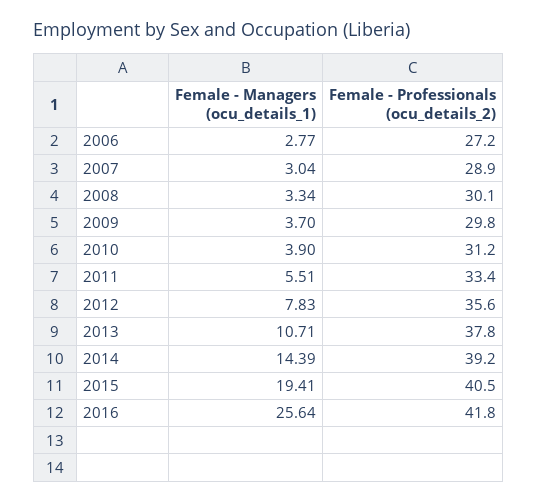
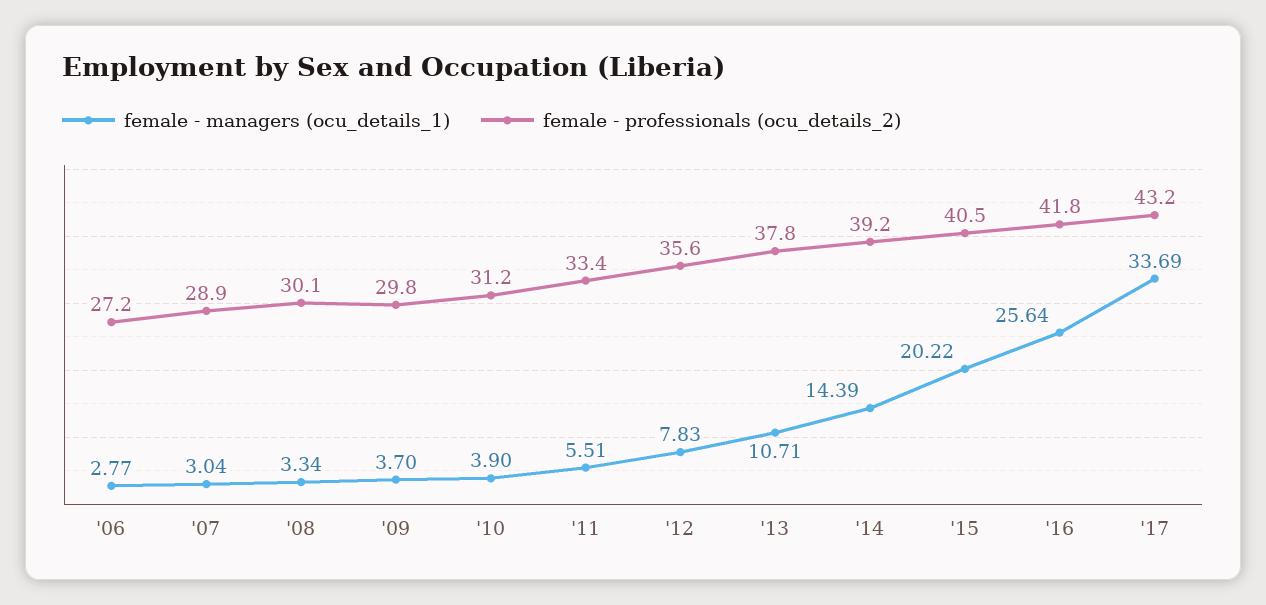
Female - Managers (ocu_details_1), 2015: 19.41 -> 20.22
Female - Managers (ocu_details_1), '17: none -> 33.69
Female - Professionals (ocu_details_2), '17: none -> 43.2

